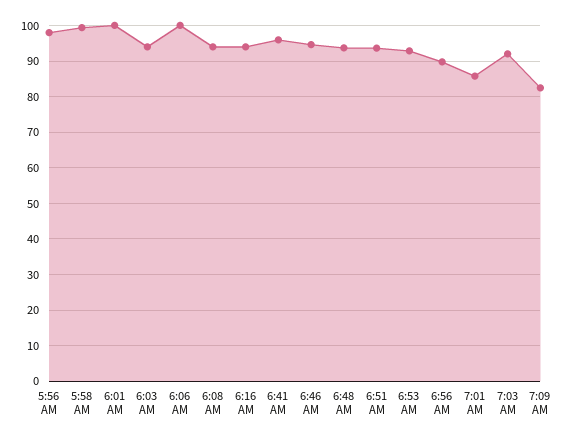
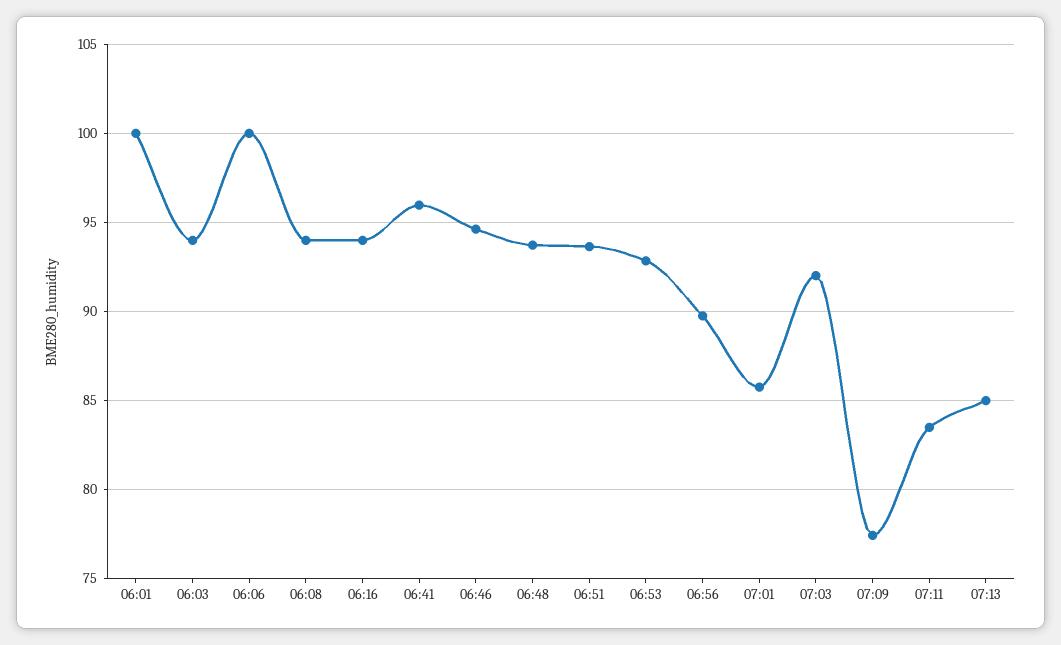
5:56 AM: 98 -> none
5:58 AM: 100 -> none
7:09 AM: 82 -> 77.5
07:11: none -> 83.5
07:13: none -> 85

